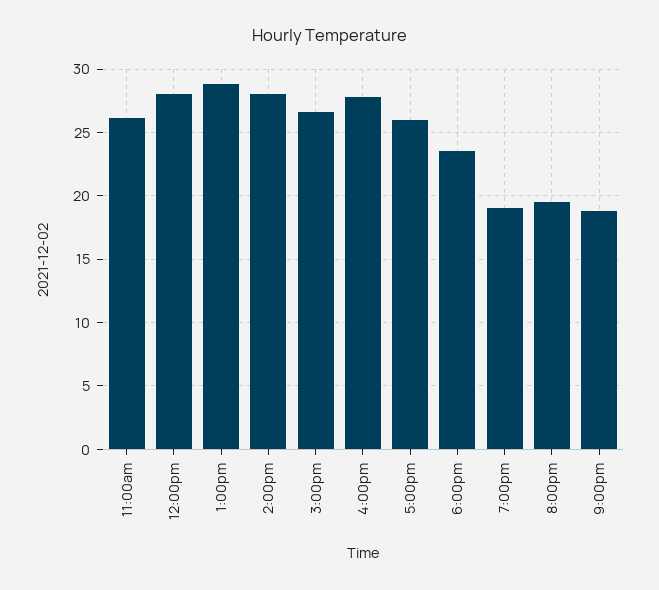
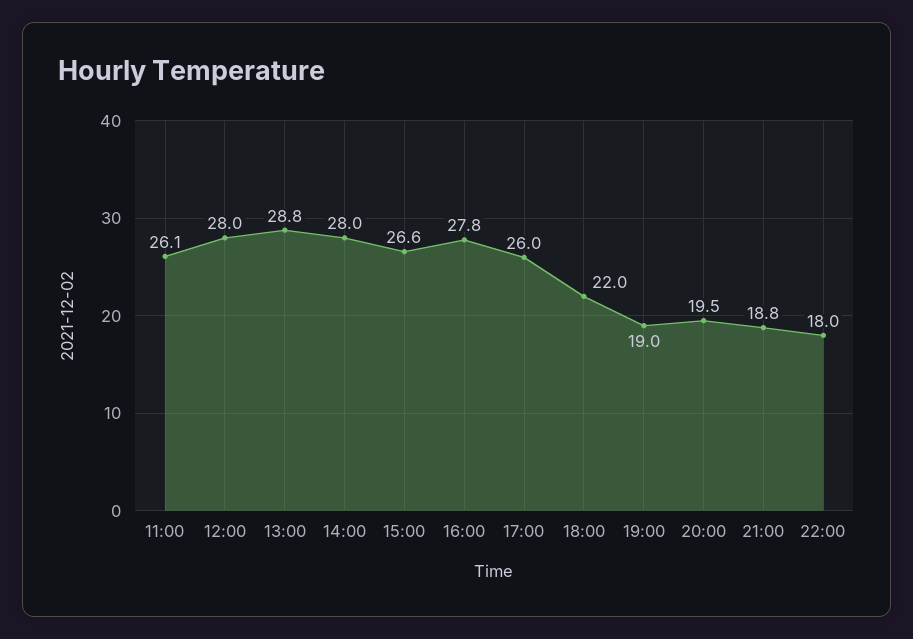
6:00pm: 23.5 -> 22
22:00: none -> 18

